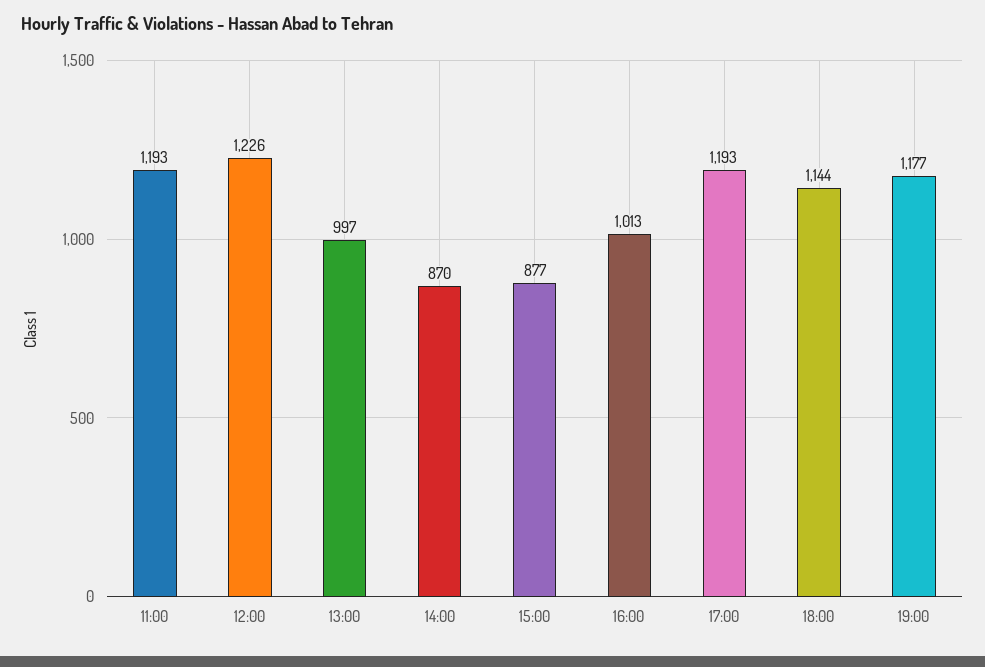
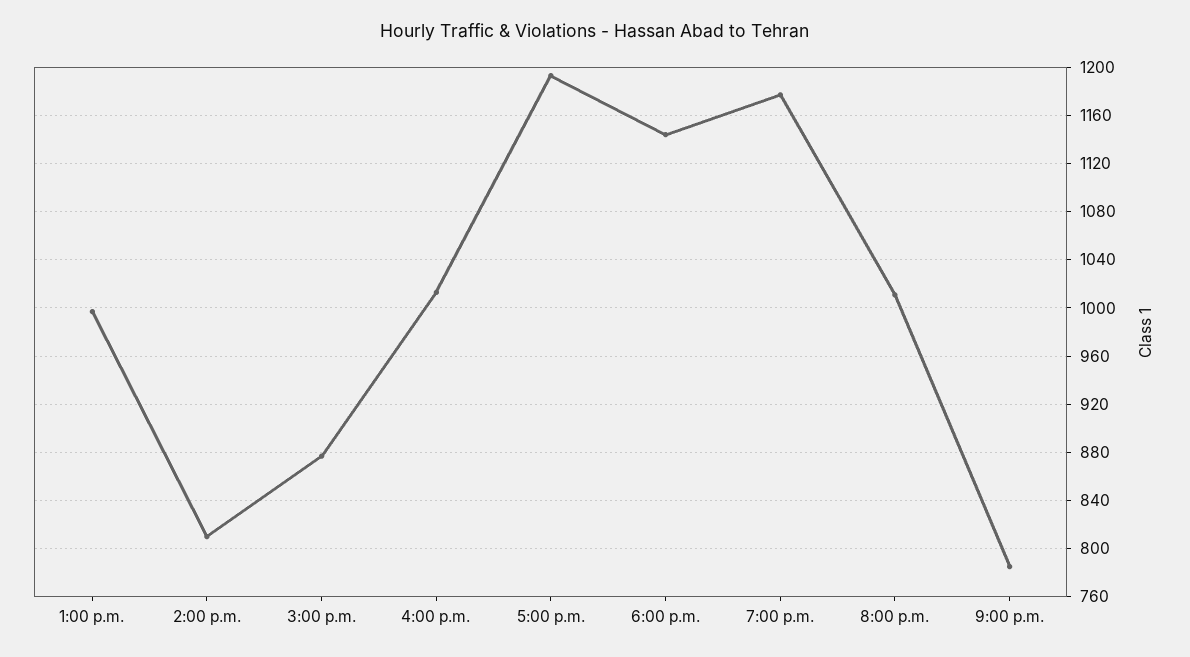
11:00: 1193 -> none
12:00: 1226 -> none
14:00: 870 -> 810
8:00 p.m.: none -> 1010
9:00 p.m.: none -> 785

